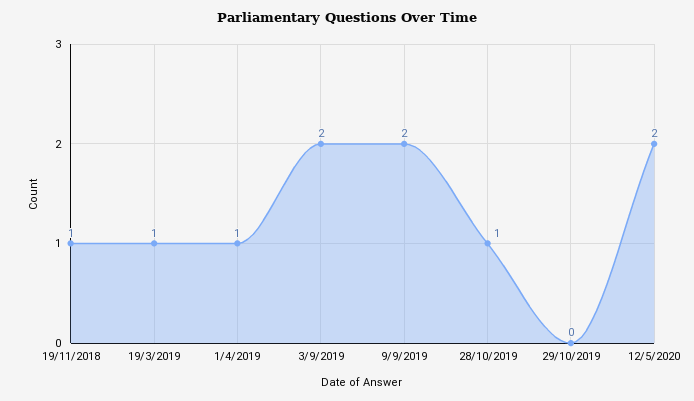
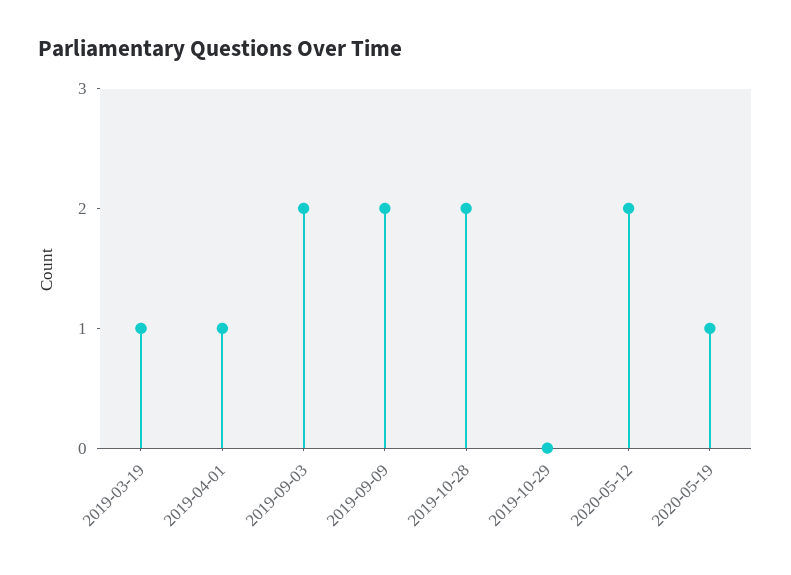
19/11/2018: 1 -> none
28/10/2019: 1 -> 2
2020-05-19: none -> 1

